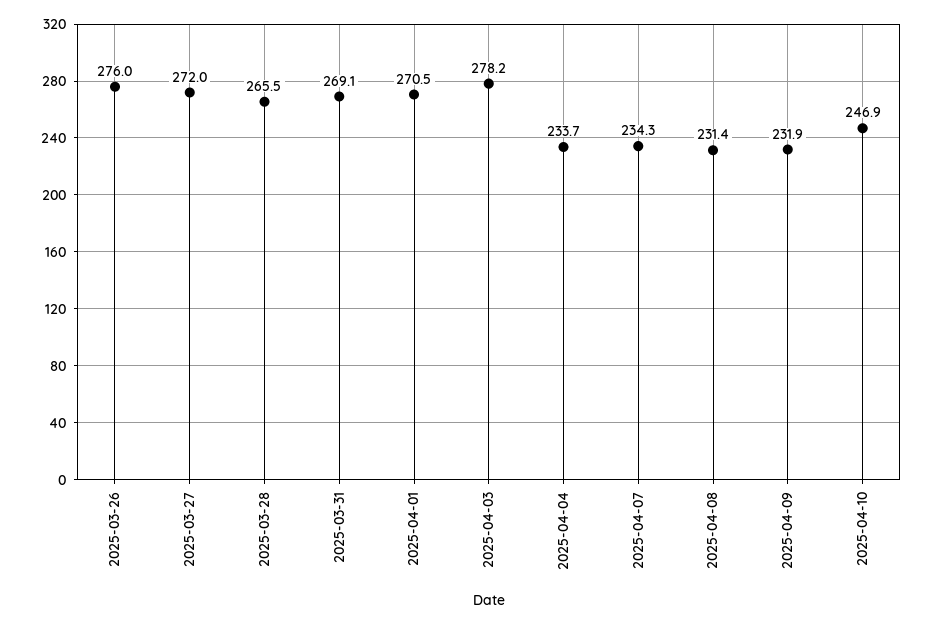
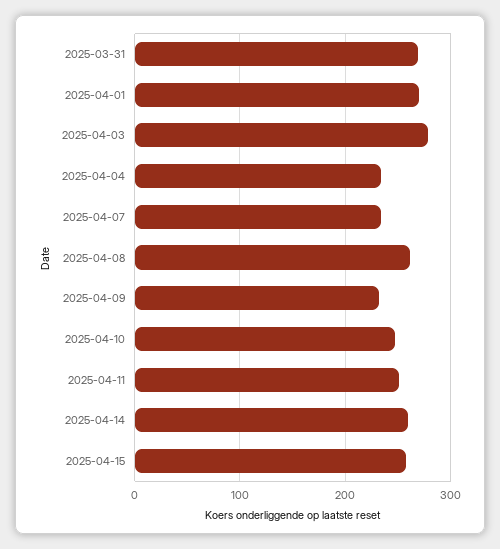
2025-03-26: 276 -> none
2025-03-27: 272 -> none
2025-03-28: 265.5 -> none
2025-04-08: 231.4 -> 260
2025-04-11: none -> 250
2025-04-14: none -> 260
2025-04-15: none -> 260

